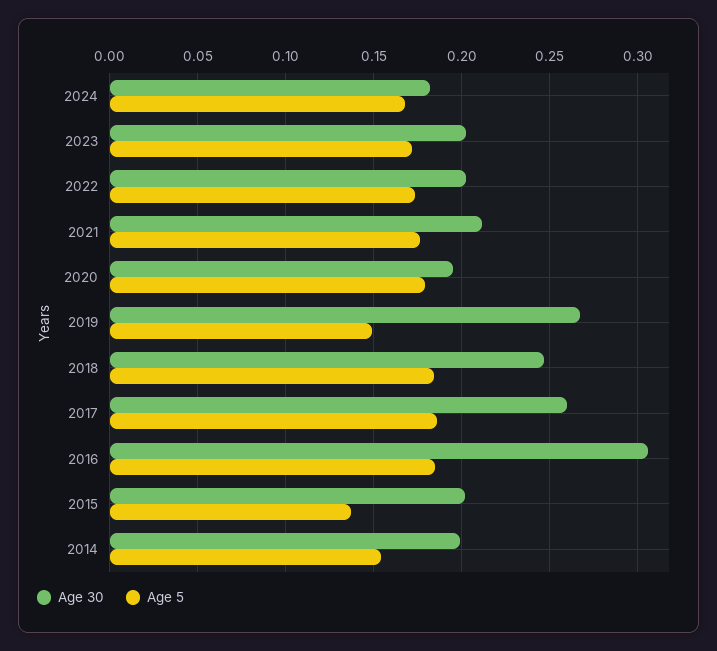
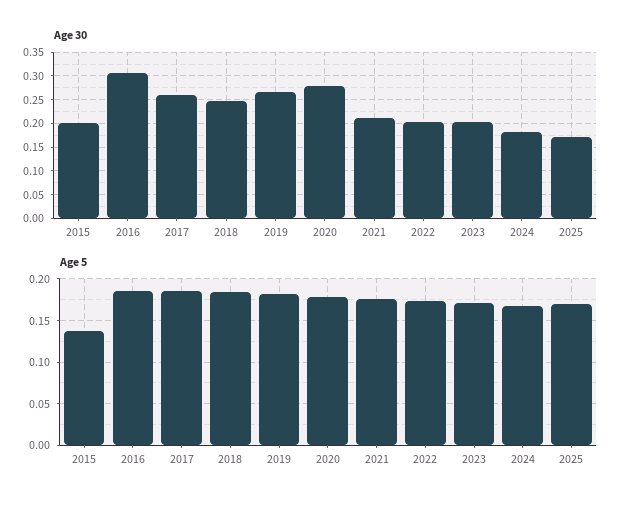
Age 30, 2020: 0.195 -> 0.275
Age 5, 2019: 0.15 -> 0.18
Age 30, 2014: 0.2 -> none
Age 5, 2014: 0.155 -> none
Age 30, 2025: none -> 0.175
Age 5, 2025: none -> 0.17

